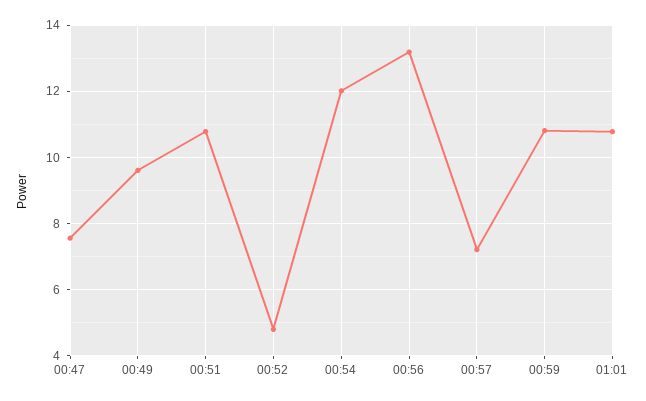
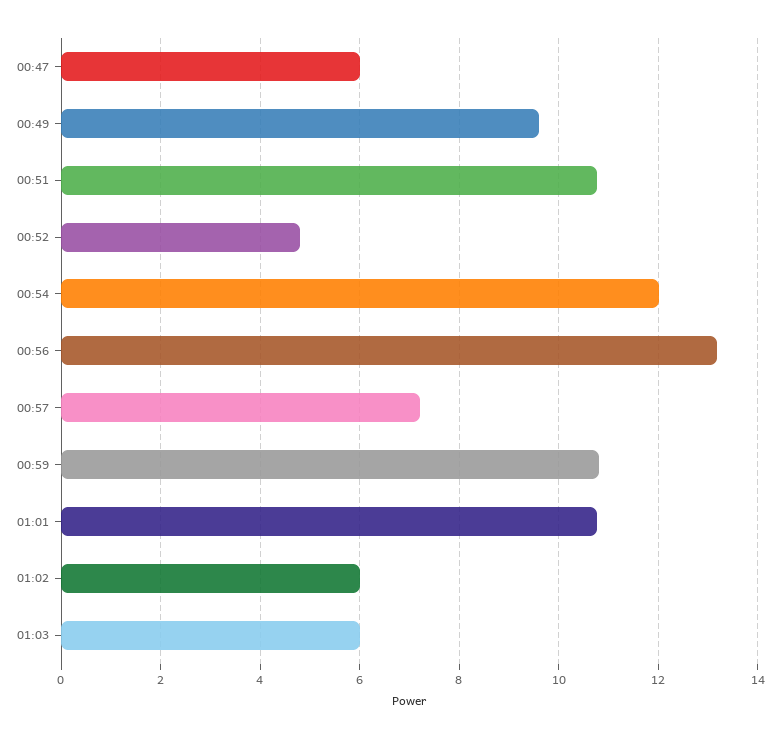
00:47: 7.6 -> 6
01:02: none -> 6
01:03: none -> 6

